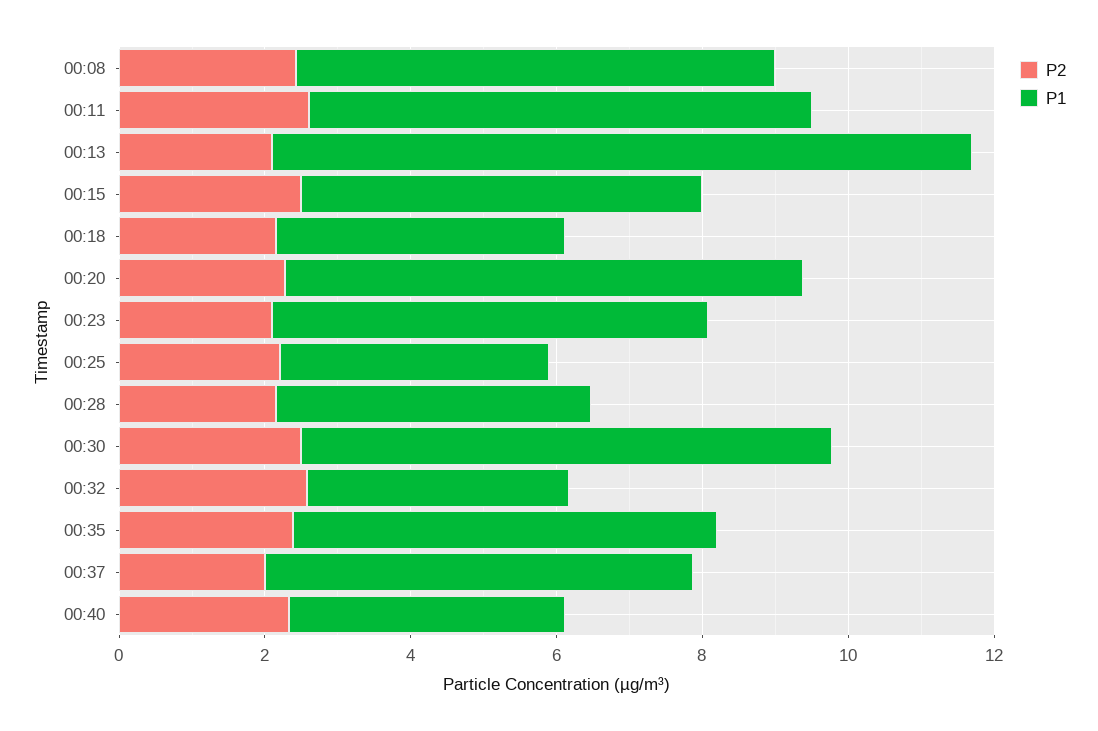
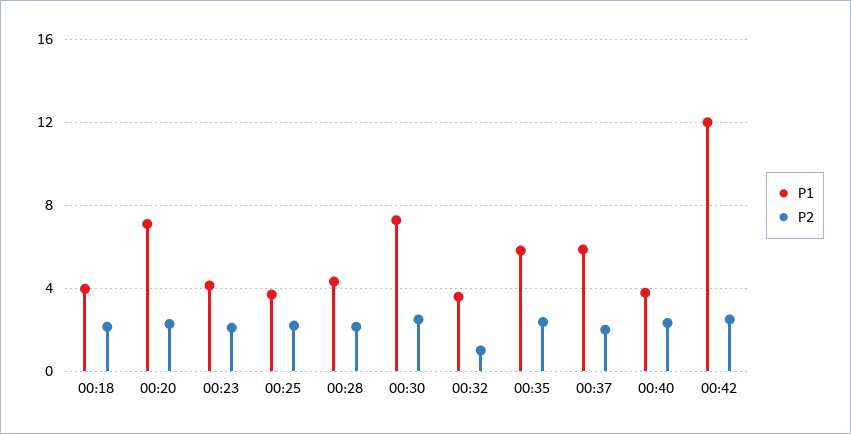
P2, 00:08: 2.5 -> none
P1, 00:08: 6.5 -> none
P2, 00:11: 2.5 -> none
P1, 00:11: 7 -> none
P2, 00:13: 2 -> none
P1, 00:13: 9.5 -> none
P2, 00:15: 2.5 -> none
P1, 00:15: 5.5 -> none
P1, 00:23: 6 -> 4
P2, 00:32: 2.5 -> 1
P1, 00:42: none -> 12
P2, 00:42: none -> 2.5

